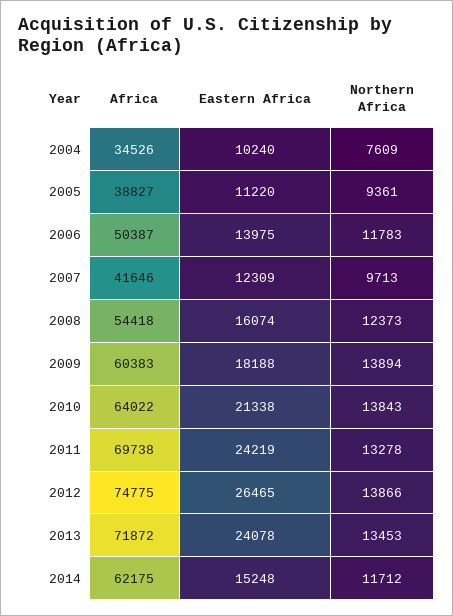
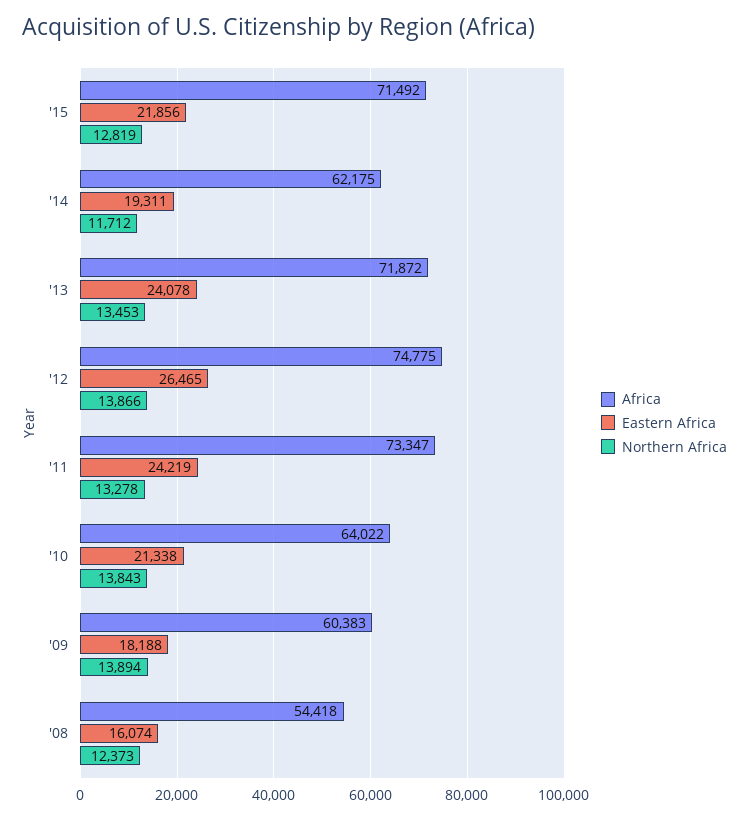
Africa, 2004: 34526 -> none
Eastern Africa, 2004: 10240 -> none
Northern Africa, 2004: 7609 -> none
Africa, 2005: 38827 -> none
Eastern Africa, 2005: 11220 -> none
Northern Africa, 2005: 9361 -> none
Africa, 2006: 50387 -> none
Eastern Africa, 2006: 13975 -> none
Northern Africa, 2006: 11783 -> none
Africa, 2007: 41646 -> none
Eastern Africa, 2007: 12309 -> none
Northern Africa, 2007: 9713 -> none
Africa, 2011: 69738 -> 73347
Eastern Africa, 2014: 15248 -> 19311
Africa, '15: none -> 71492
Eastern Africa, '15: none -> 21856
Northern Africa, '15: none -> 12819

